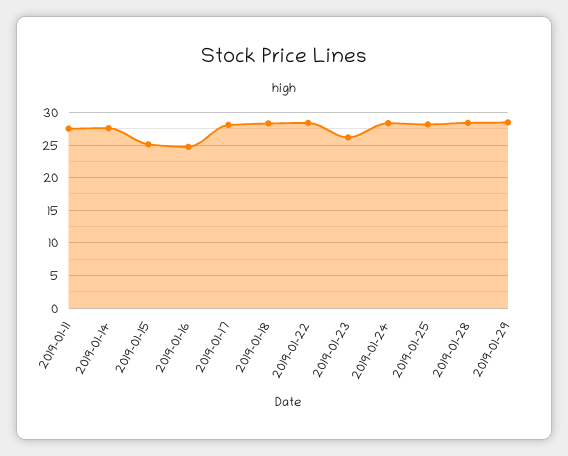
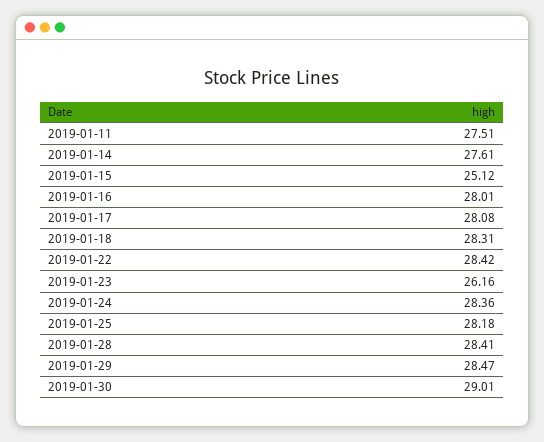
2019-01-16: 25 -> 28.01
2019-01-30: none -> 29.01

